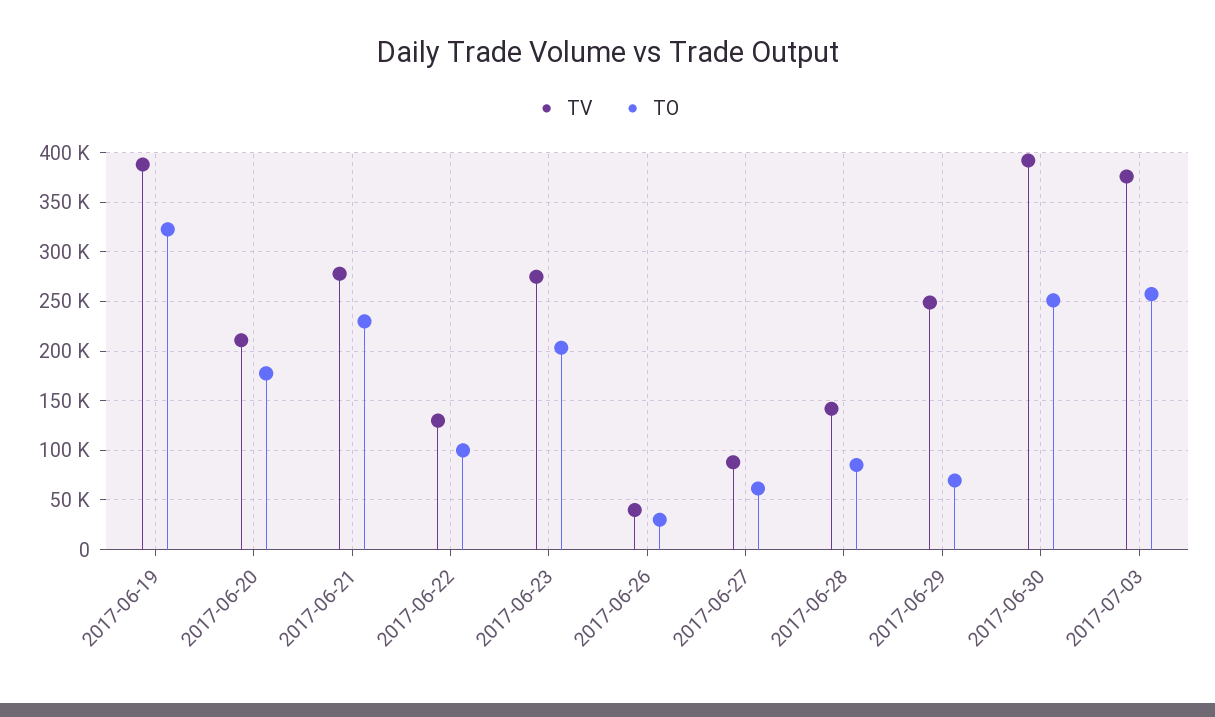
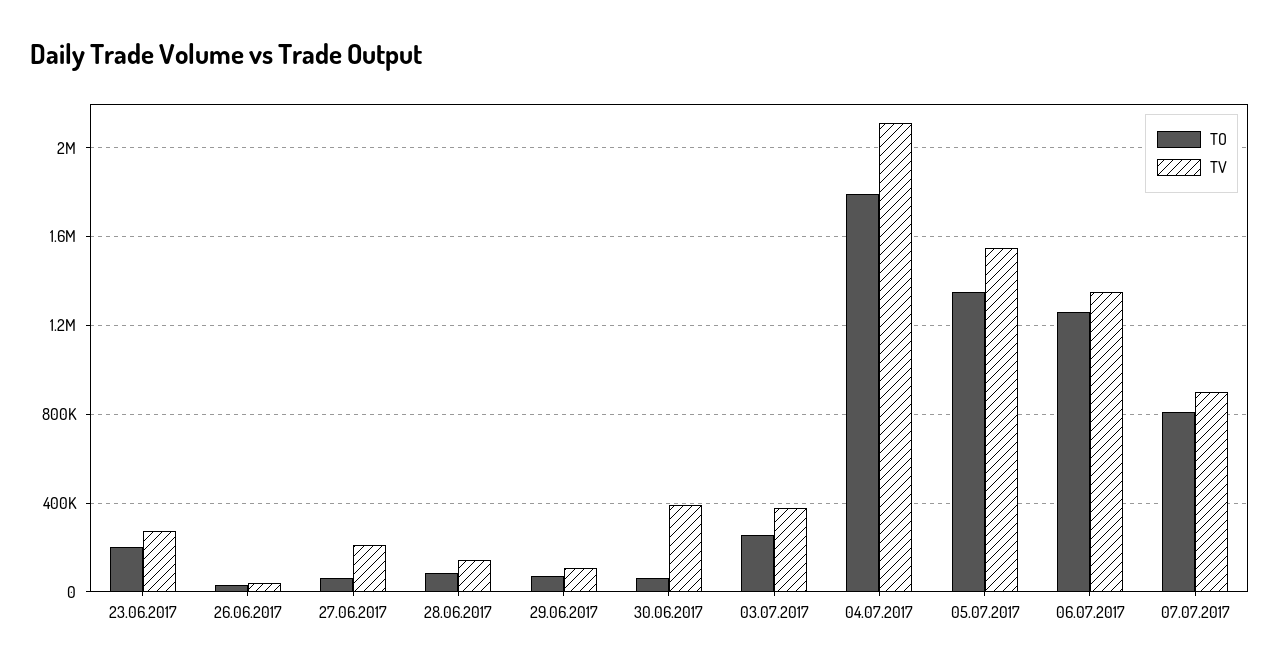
TV, 2017-06-19: 390000 -> none
TO, 2017-06-19: 320000 -> none
TV, 2017-06-20: 210000 -> none
TO, 2017-06-20: 180000 -> none
TV, 2017-06-21: 280000 -> none
TO, 2017-06-21: 230000 -> none
TV, 2017-06-22: 130000 -> none
TO, 2017-06-22: 100000 -> none
TV, 2017-06-27: 90000 -> 200000
TV, 2017-06-29: 250000 -> 100000
TO, 2017-06-30: 250000 -> 50000
TO, 04.07.2017: none -> 1800000
TV, 04.07.2017: none -> 2100000
TO, 05.07.2017: none -> 1350000
TV, 05.07.2017: none -> 1550000
TO, 06.07.2017: none -> 1250000
TV, 06.07.2017: none -> 1350000
TO, 07.07.2017: none -> 800000
TV, 07.07.2017: none -> 900000

